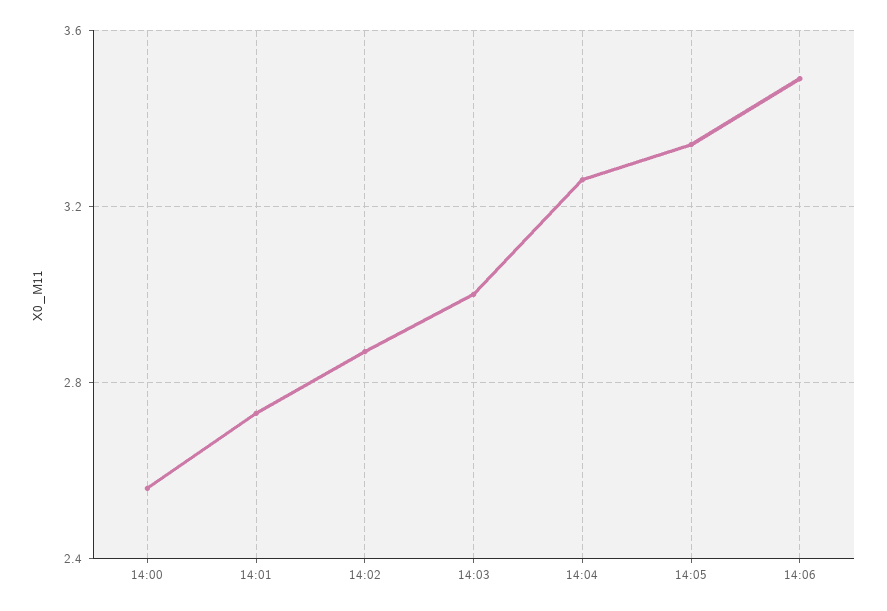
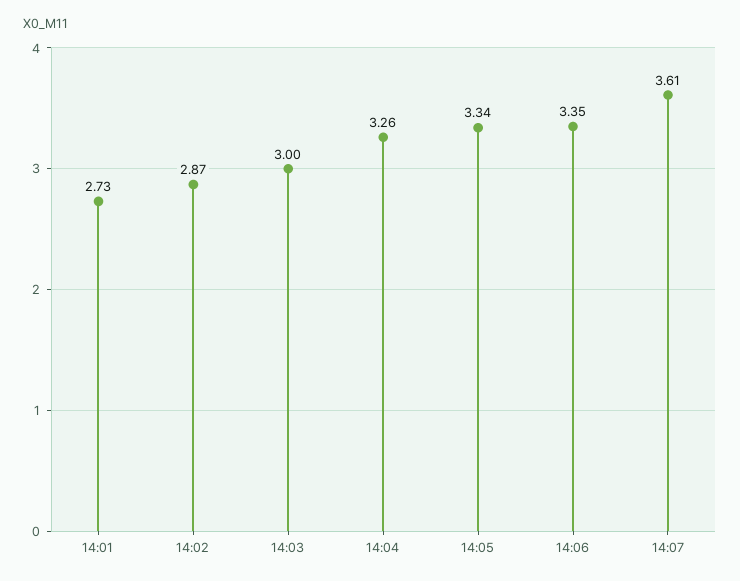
14:00: 2.55 -> none
14:06: 3.5 -> 3.35
14:07: none -> 3.61

